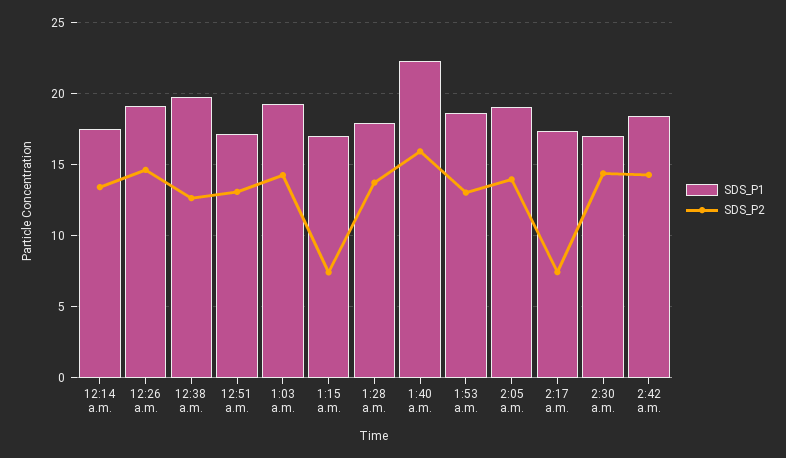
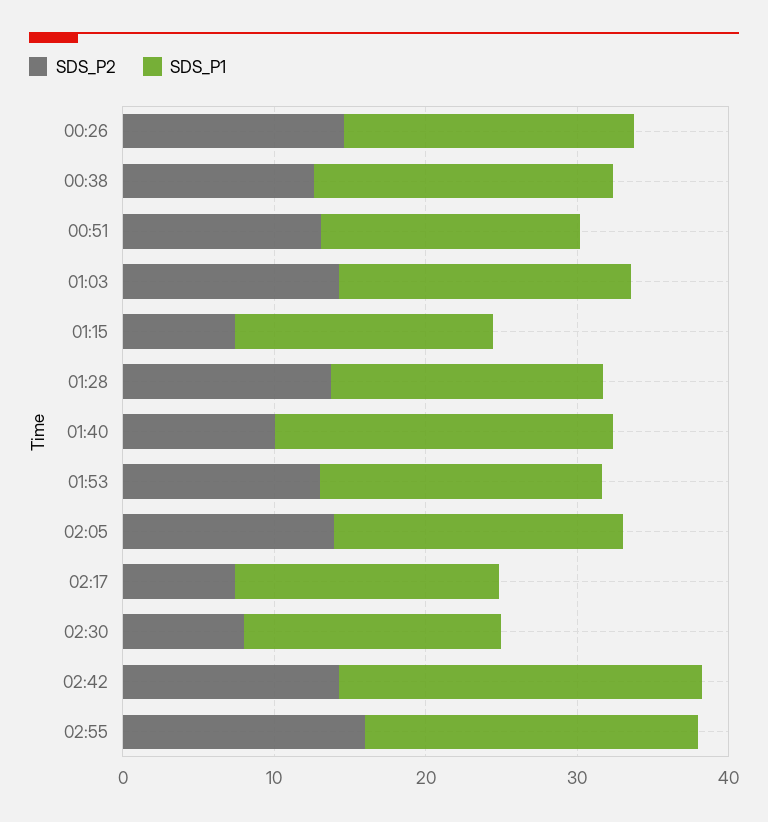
SDS_P1, 12:14 a.m.: 17.5 -> none
SDS_P2, 12:14 a.m.: 13.5 -> none
SDS_P2, 1:40 a.m.: 16 -> 10
SDS_P2, 2:30 a.m.: 14.5 -> 8
SDS_P1, 2:42 a.m.: 18.5 -> 24
SDS_P2, 02:55: none -> 16
SDS_P1, 02:55: none -> 22

